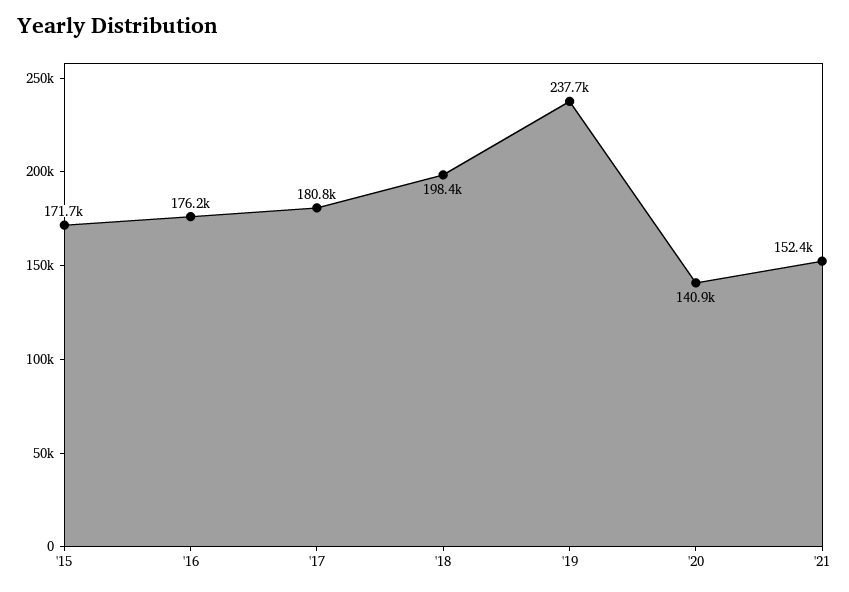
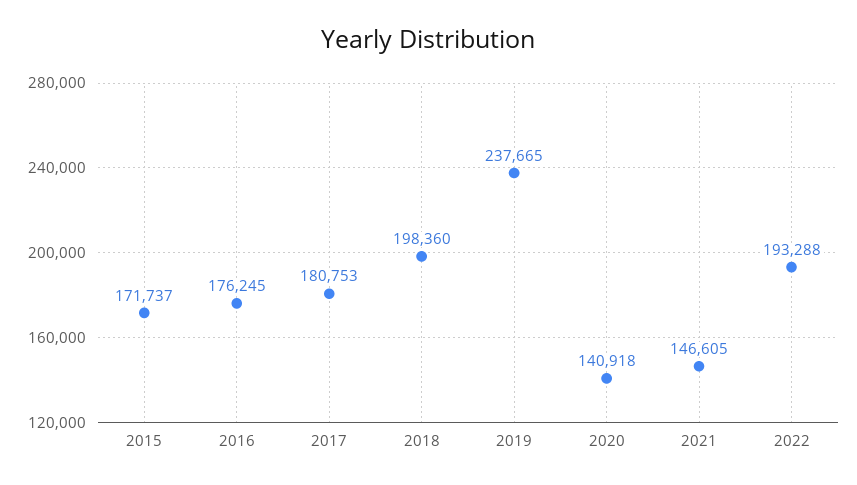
'21: 152400 -> 146605
2022: none -> 193288

